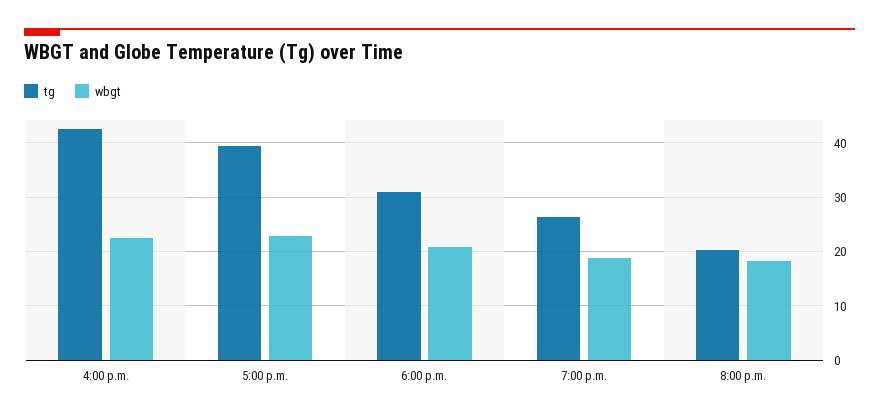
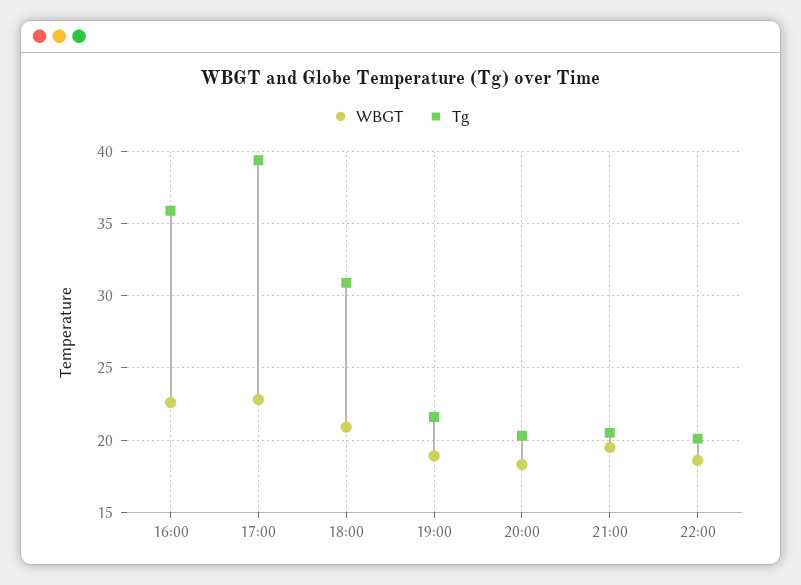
tg, 4:00 p.m.: 42 -> 36
tg, 7:00 p.m.: 26 -> 21.5
wbgt, 21:00: none -> 19.5
tg, 21:00: none -> 20.5
wbgt, 22:00: none -> 18.5
tg, 22:00: none -> 20

